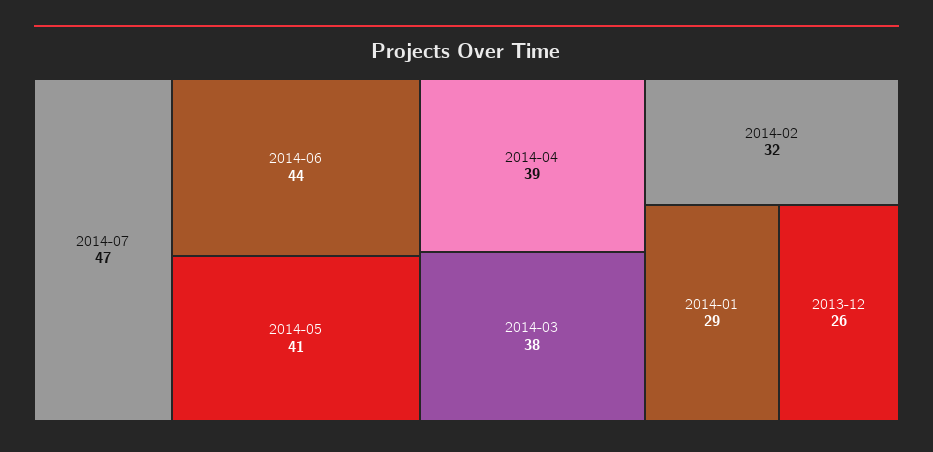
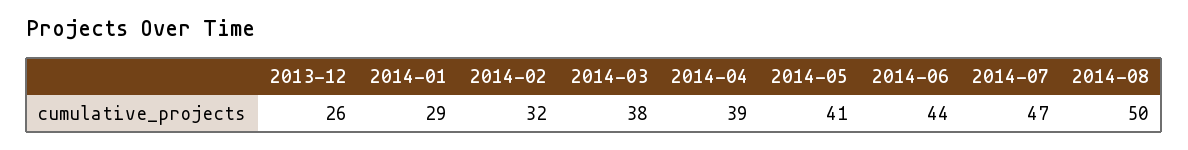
2014-08: none -> 50

